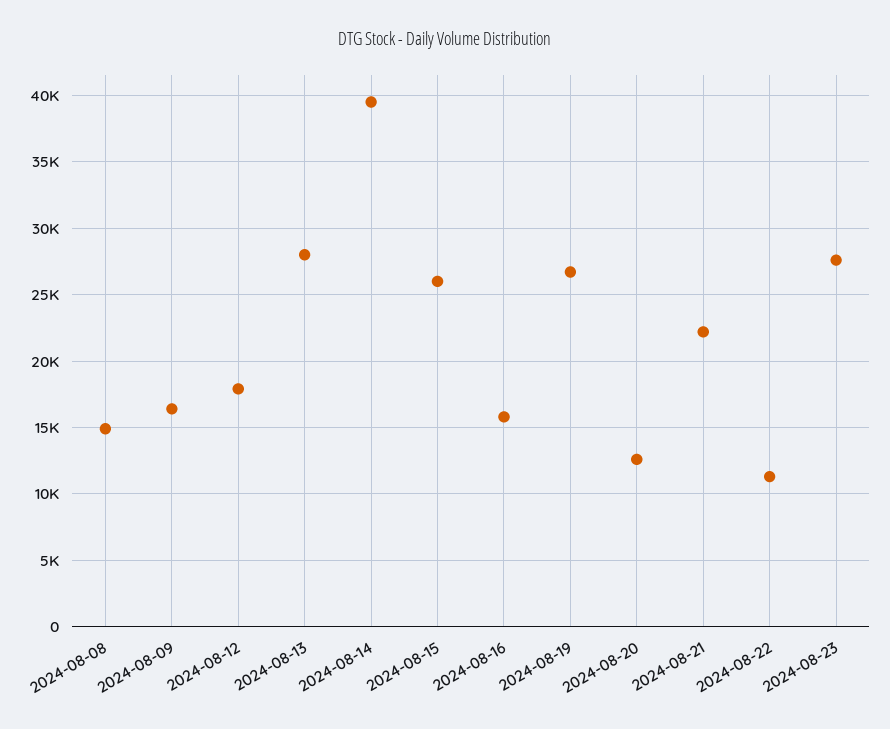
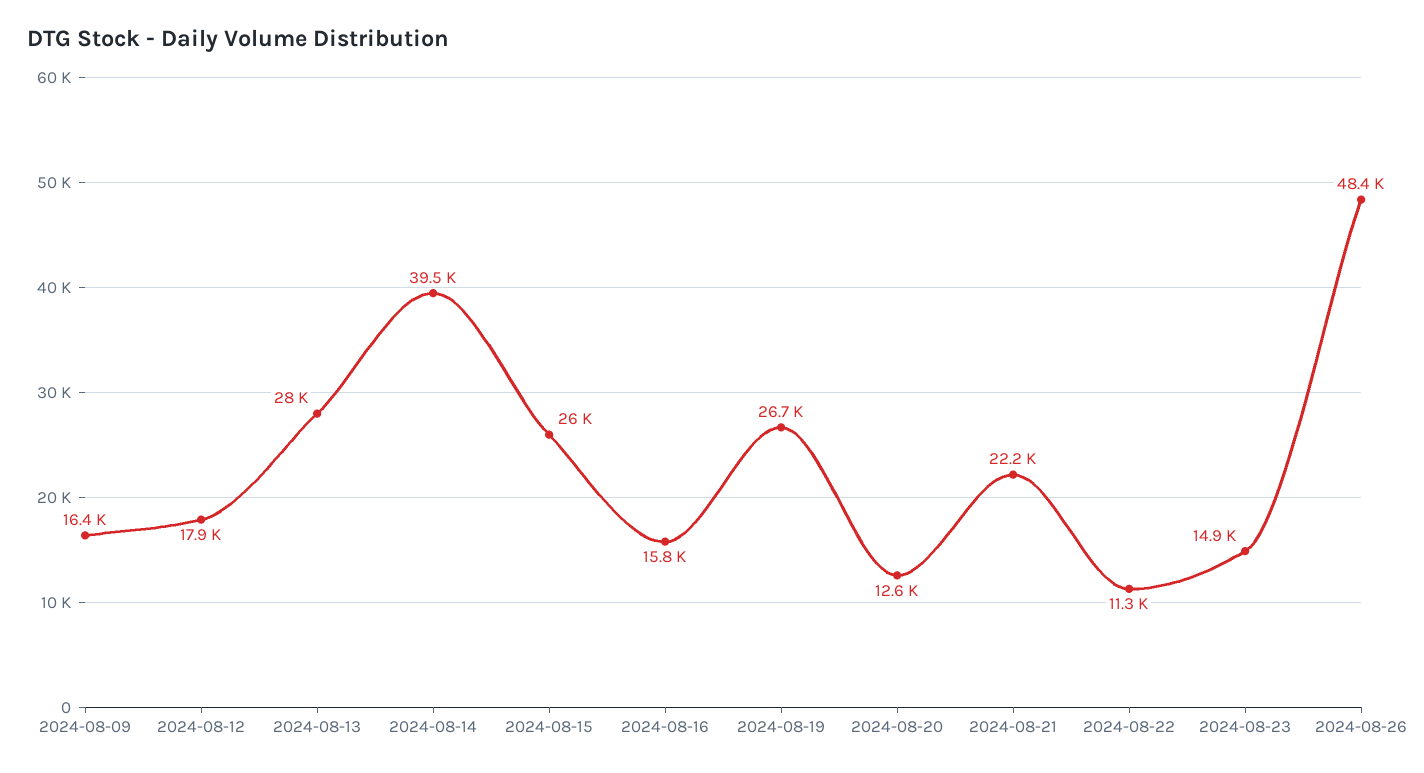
2024-08-08: 15000 -> none
2024-08-23: 27500 -> 14900
2024-08-26: none -> 48400

